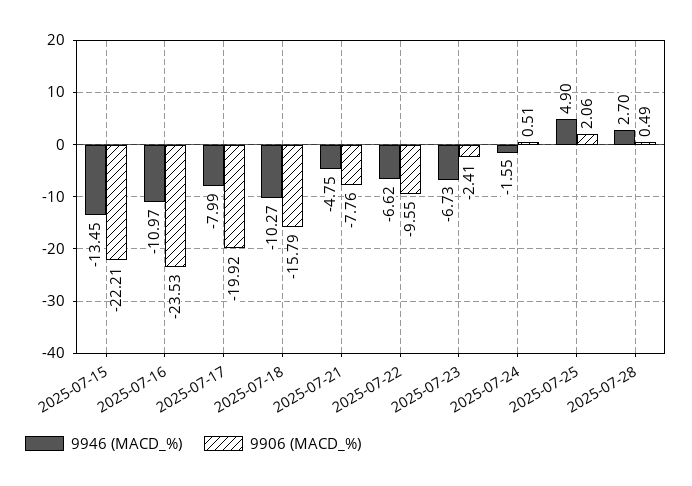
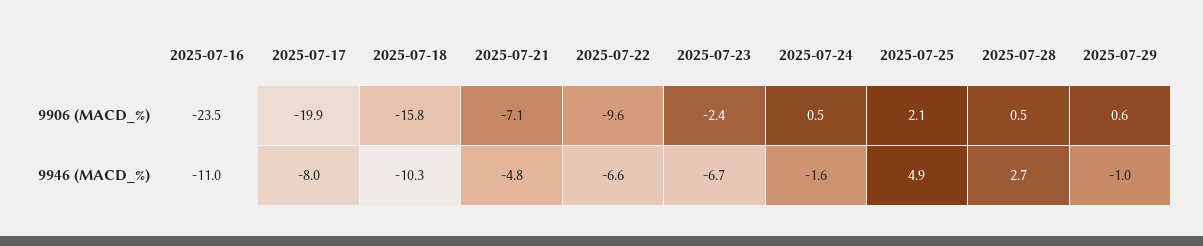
9946 (MACD_%), 2025-07-15: -13.45 -> none
9906 (MACD_%), 2025-07-15: -22.21 -> none
9906 (MACD_%), 2025-07-21: -7.76 -> -7.1
9906 (MACD_%), 2025-07-29: none -> 0.6
9946 (MACD_%), 2025-07-29: none -> -1

